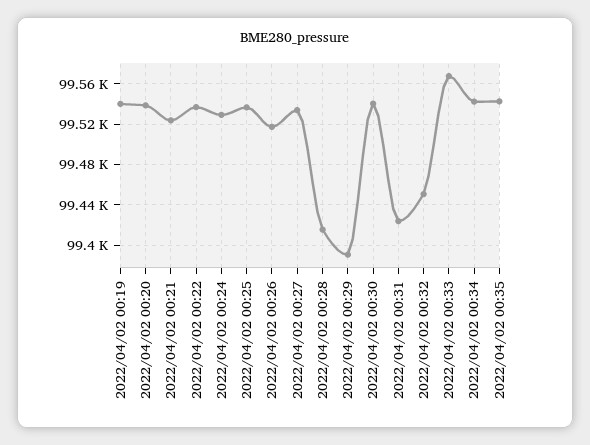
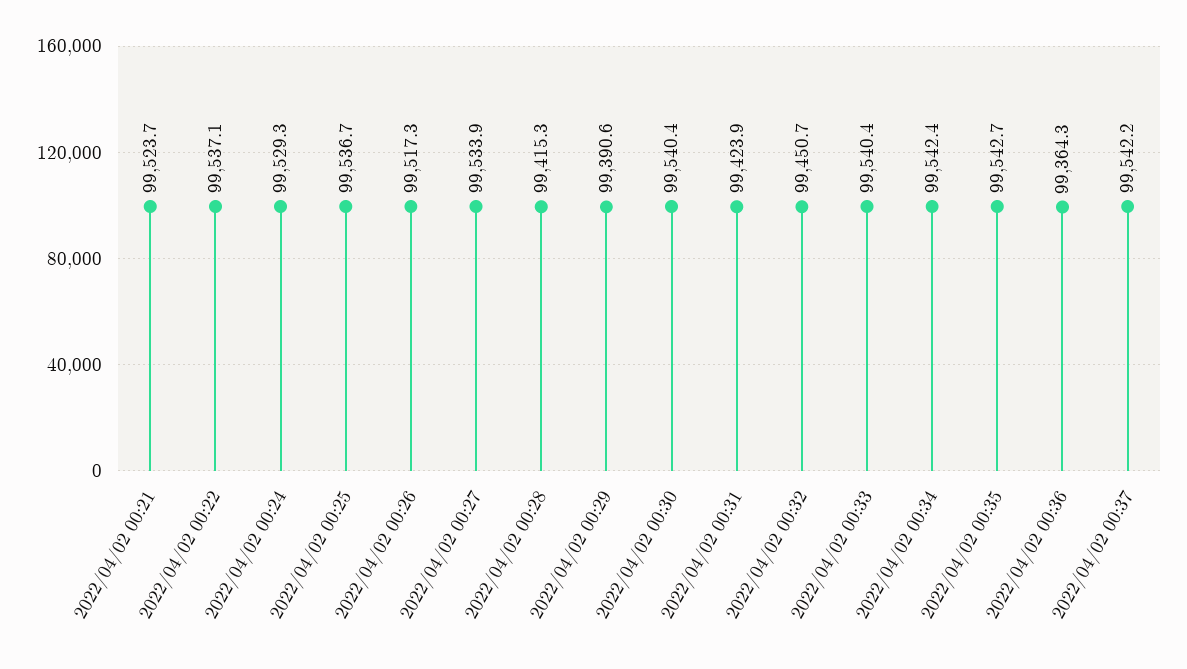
2022/04/02 00:19: 99540 -> none
2022/04/02 00:20: 99540 -> none
2022/04/02 00:33: 99570 -> 99540.4
2022/04/02 00:36: none -> 99364.3
2022/04/02 00:37: none -> 99542.2

